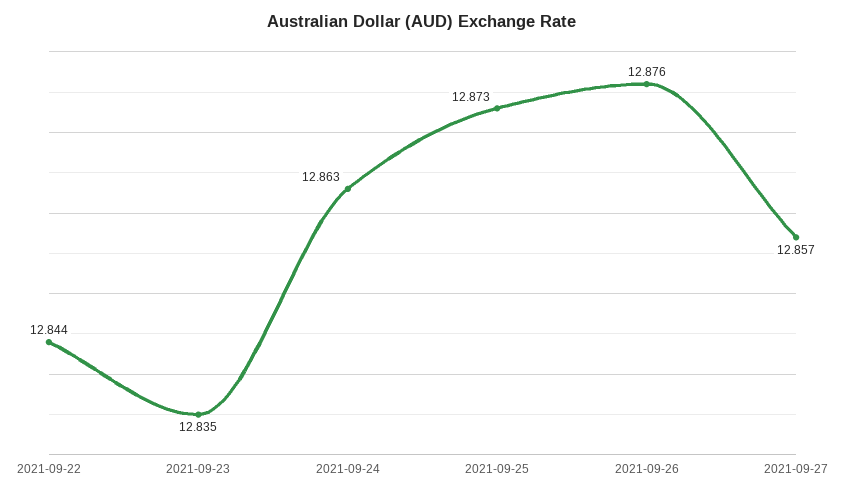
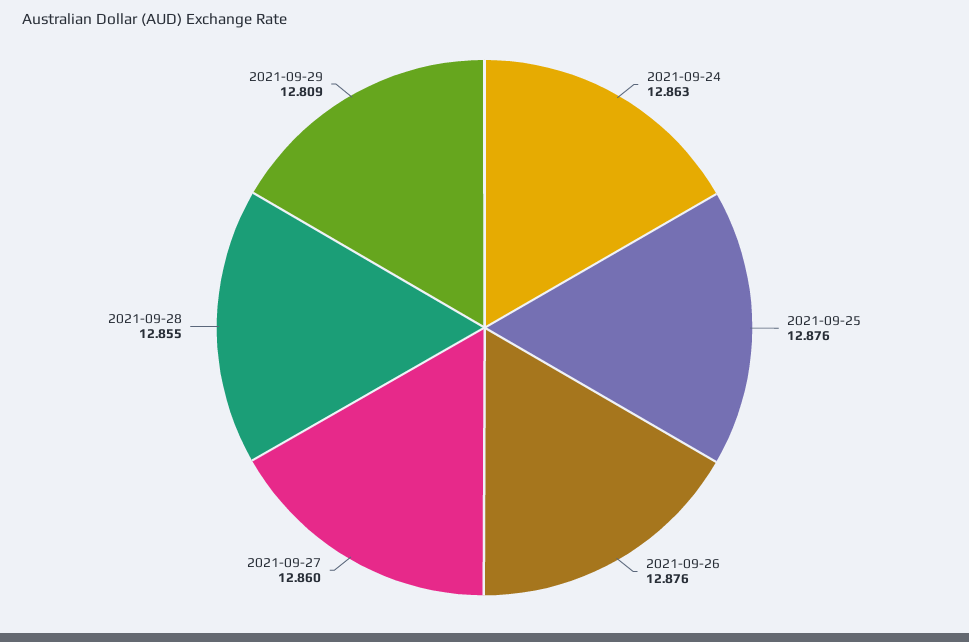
2021-09-22: 12.844 -> none
2021-09-23: 12.835 -> none
2021-09-25: 12.873 -> 12.876
2021-09-27: 12.857 -> 12.86
2021-09-28: none -> 12.855
2021-09-29: none -> 12.809

